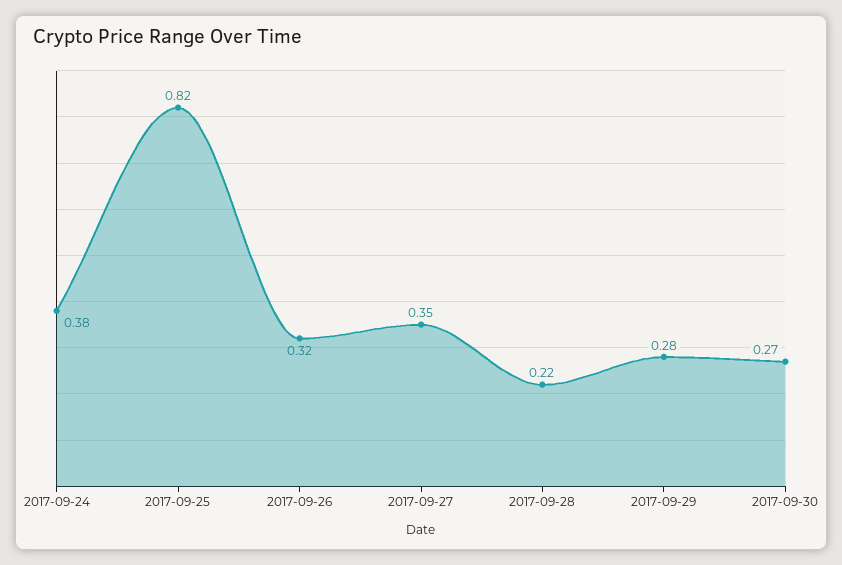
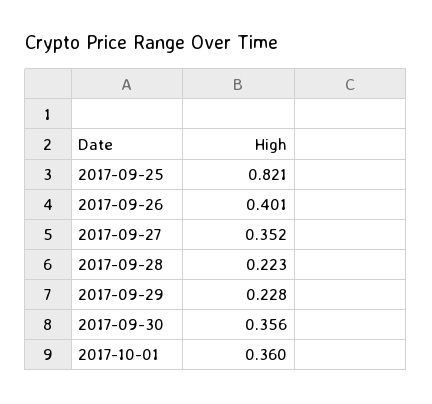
2017-09-24: 0.38 -> none
2017-09-26: 0.32 -> 0.401
2017-09-29: 0.28 -> 0.228
2017-09-30: 0.27 -> 0.356
2017-10-01: none -> 0.36

